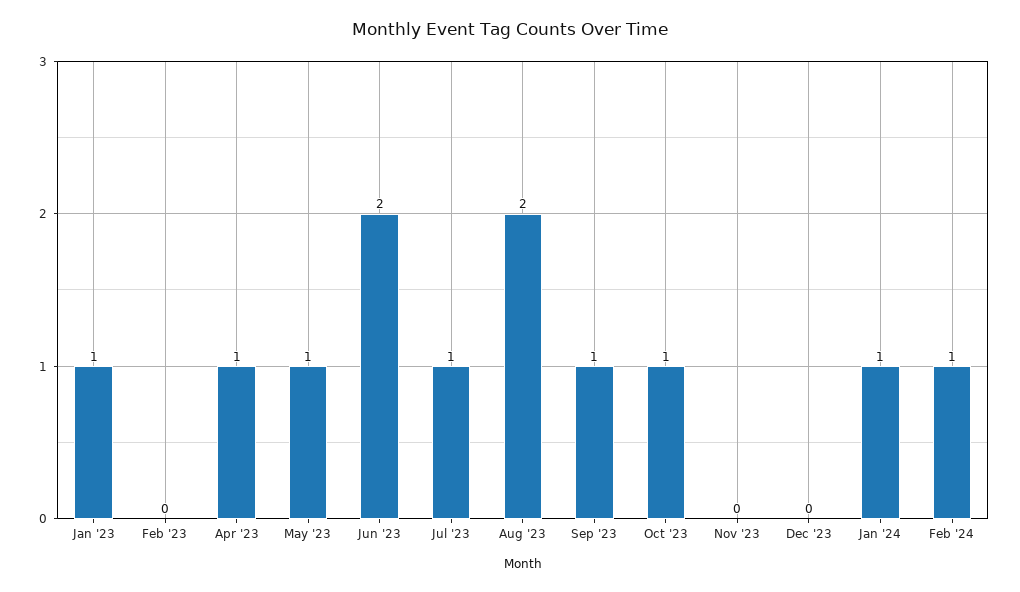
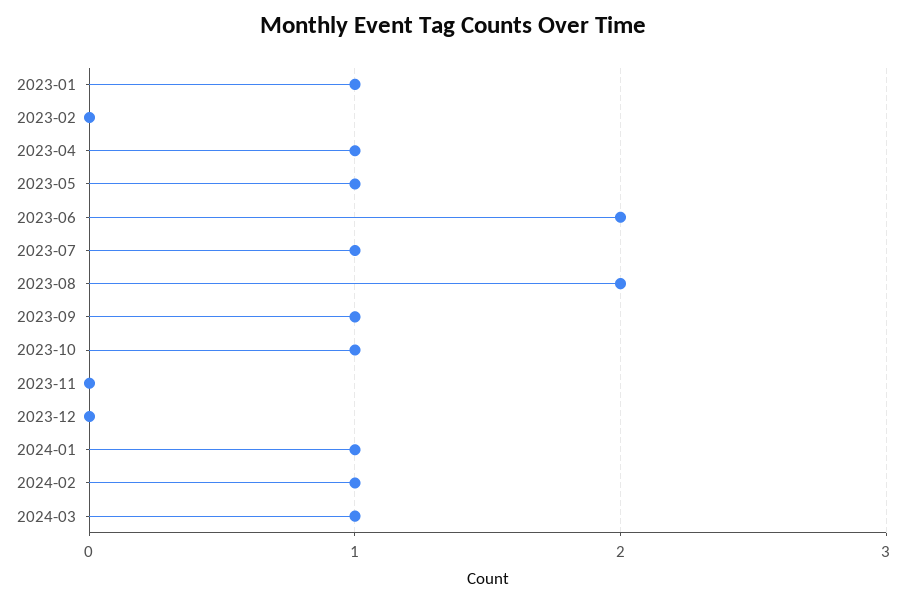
2024-03: none -> 1

